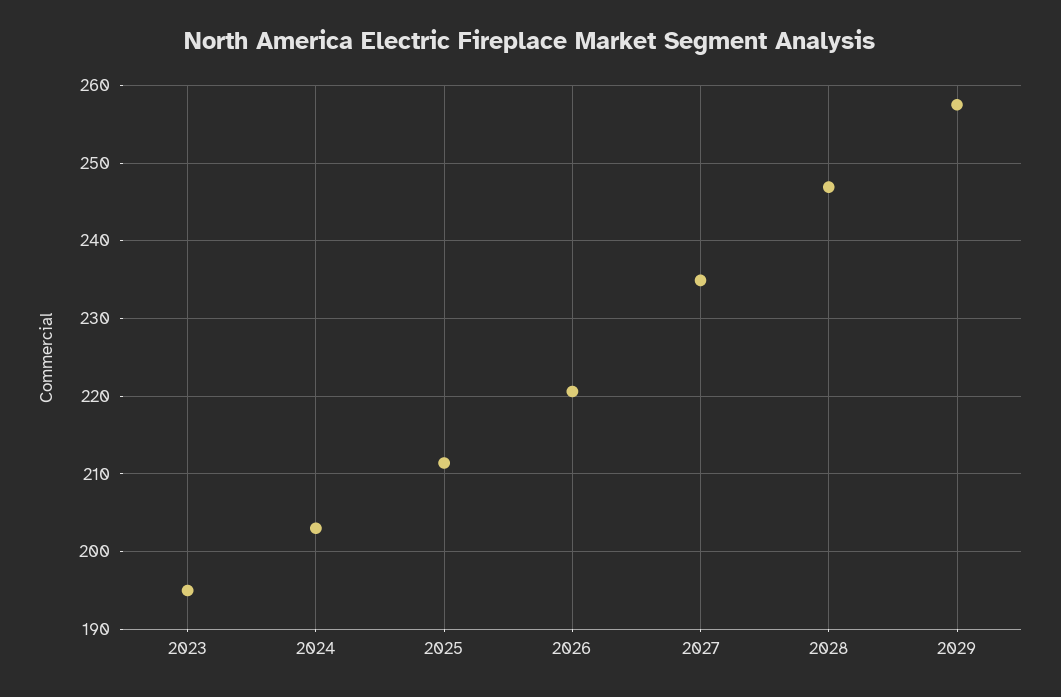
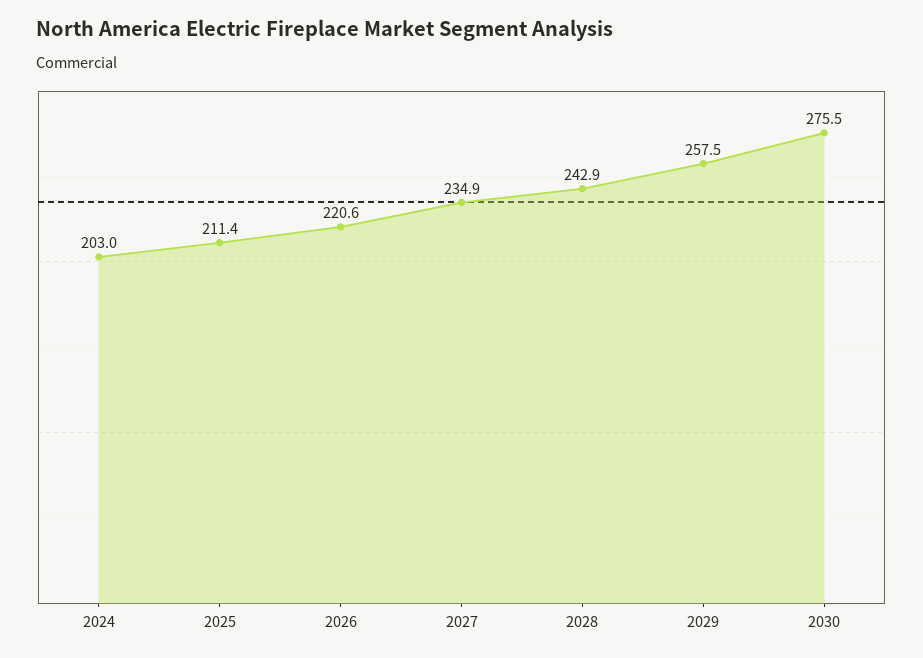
2023: 195 -> none
2028: 247 -> 242.9
2030: none -> 275.5

